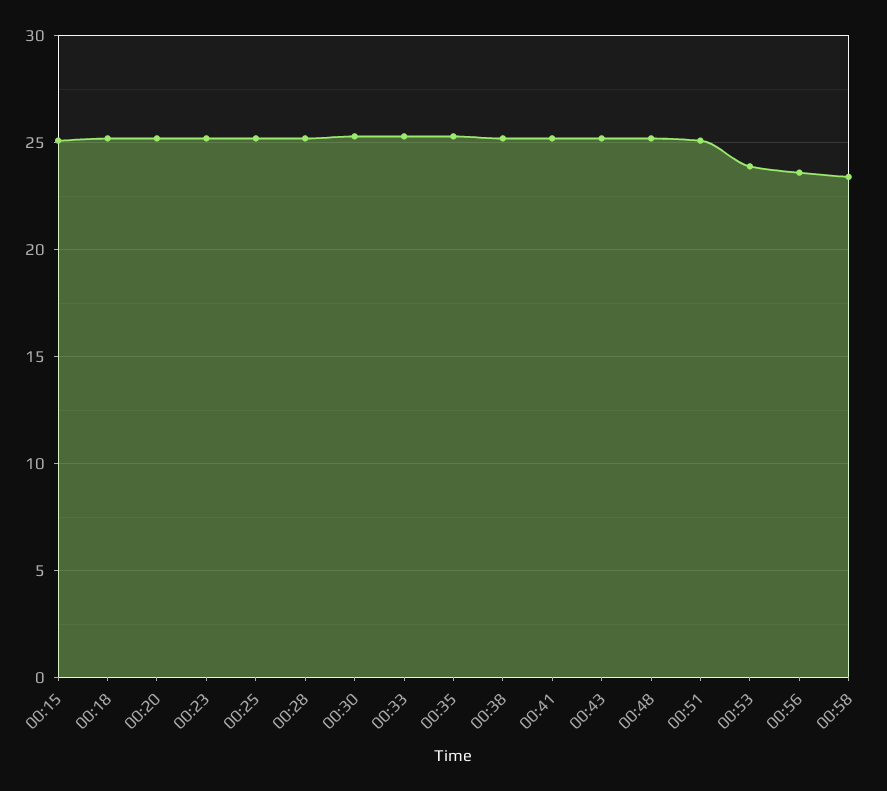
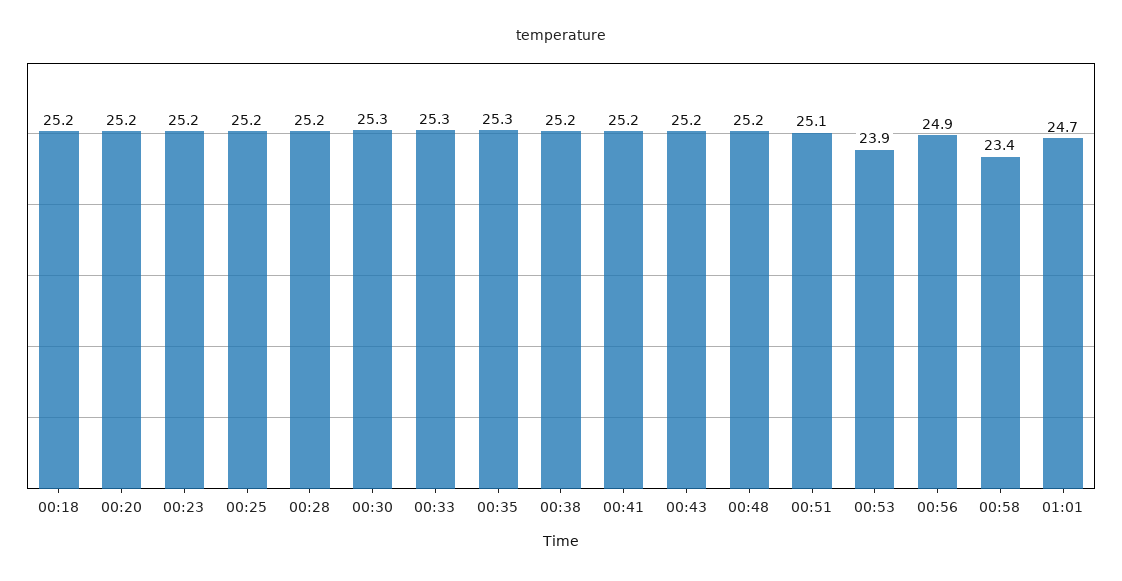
00:15: 25 -> none
00:56: 23.5 -> 24.9
01:01: none -> 24.7

